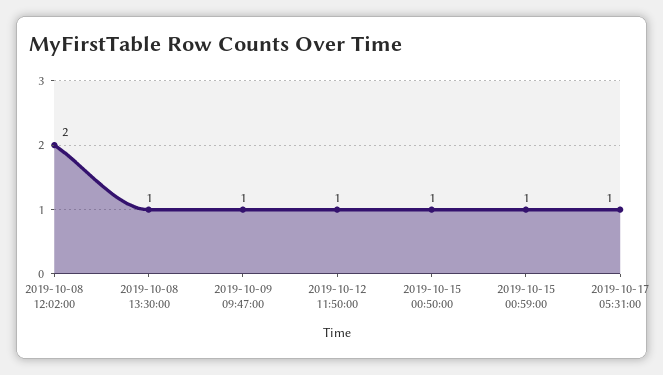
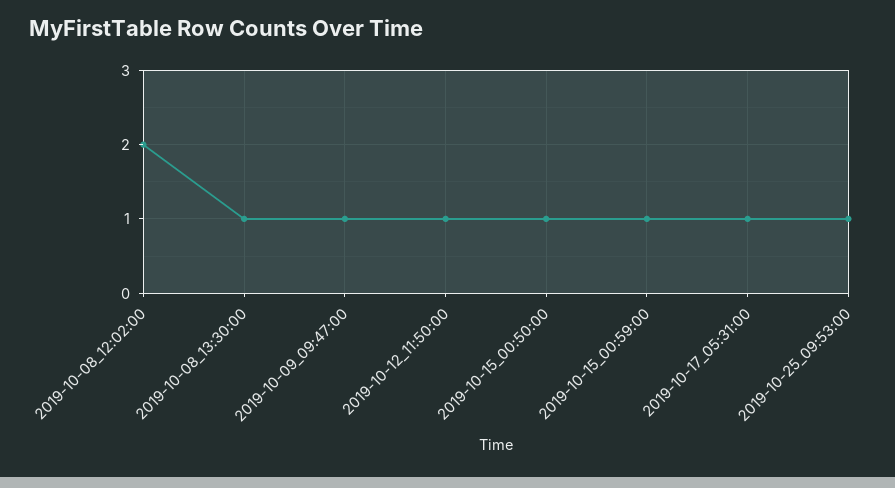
2019-10-25_09:53:00: none -> 1

